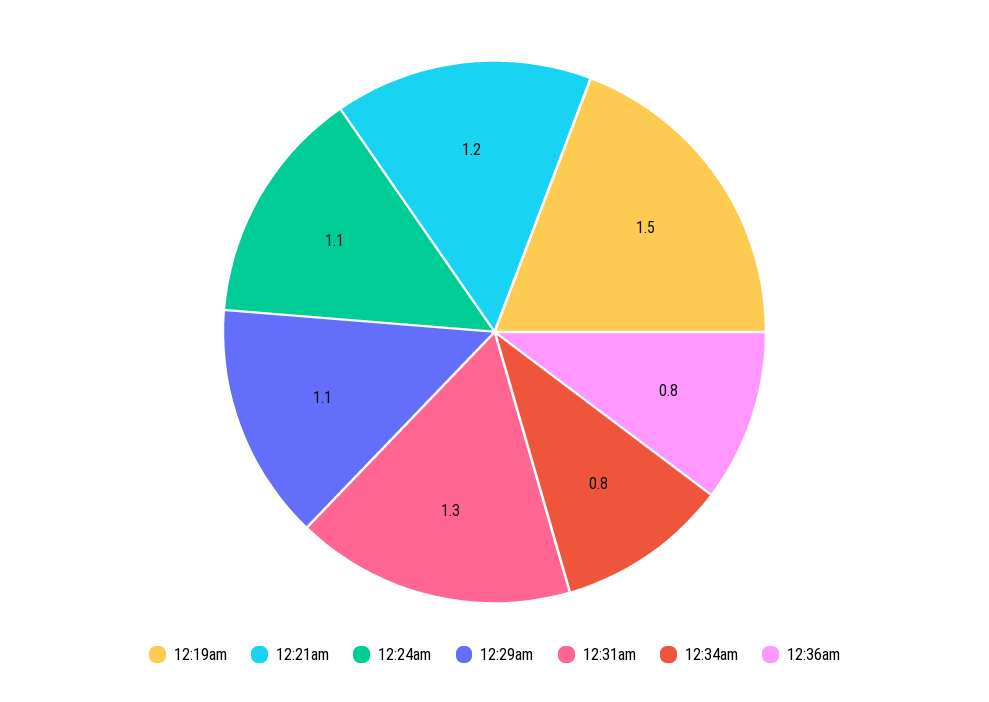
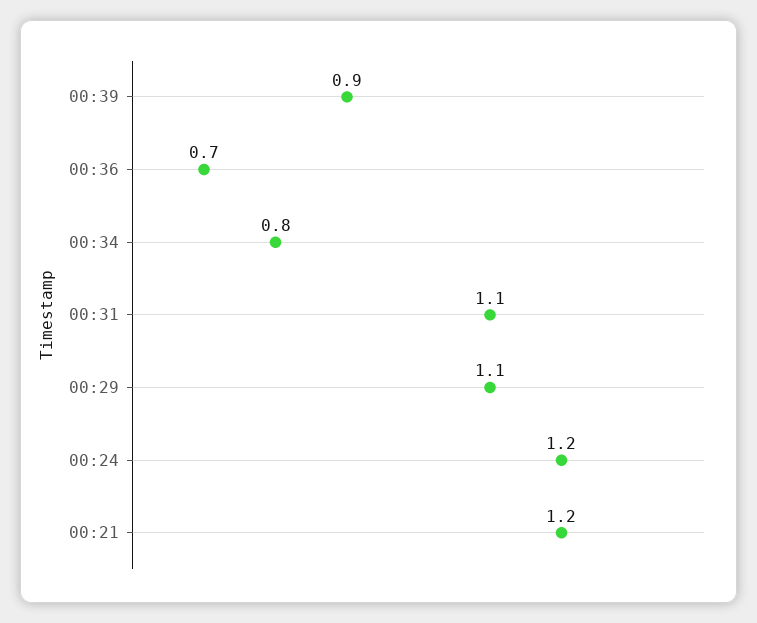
12:19am: 1.5 -> none
12:24am: 1.1 -> 1.2
12:31am: 1.3 -> 1.1
12:36am: 0.8 -> 0.7
00:39: none -> 0.9

